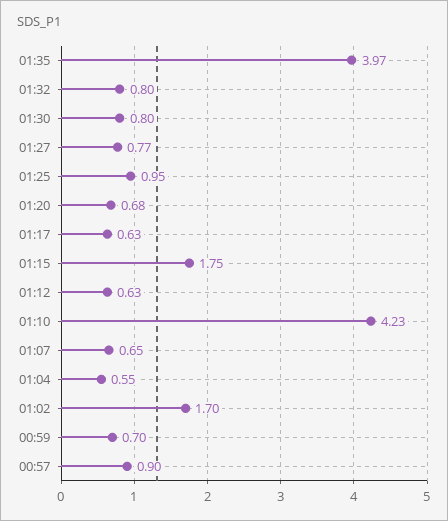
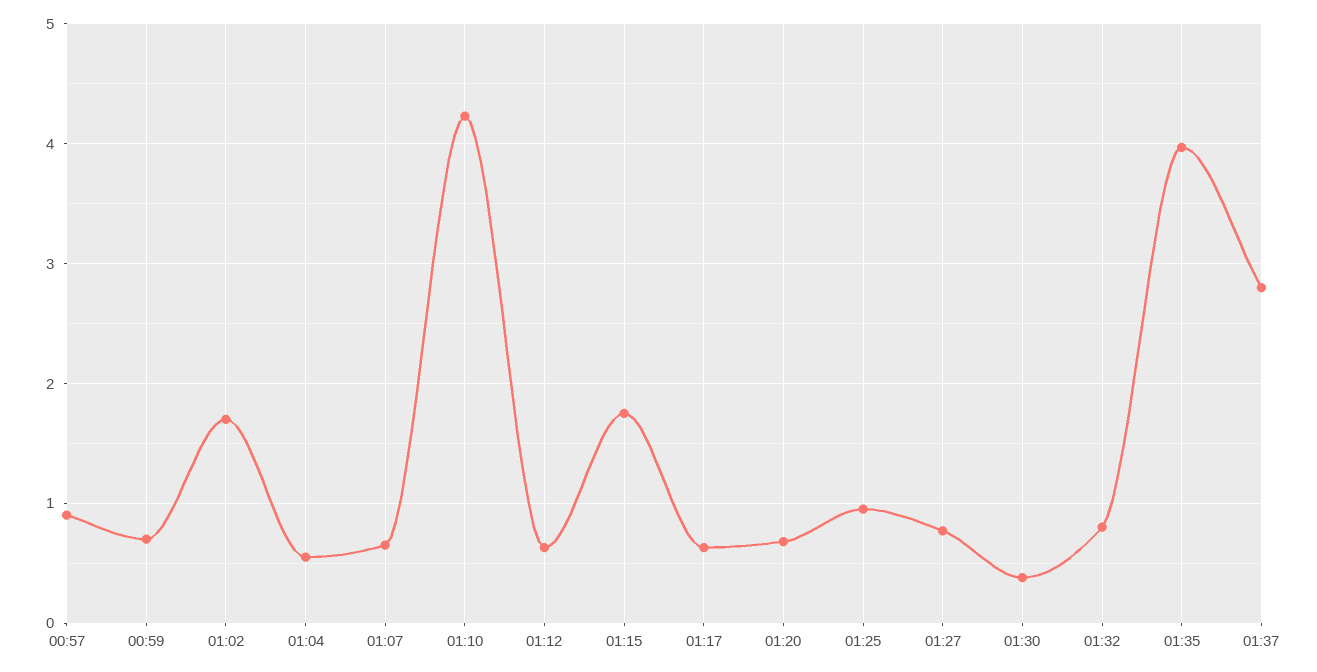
01:30: 0.8 -> 0.4
01:37: none -> 2.8

